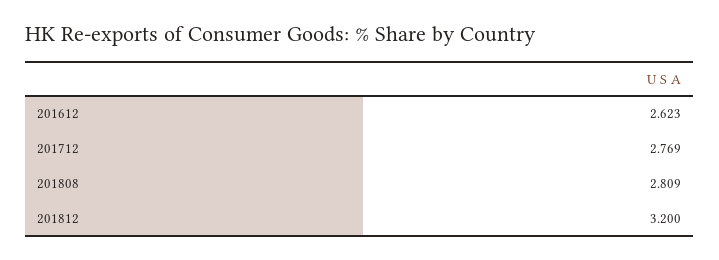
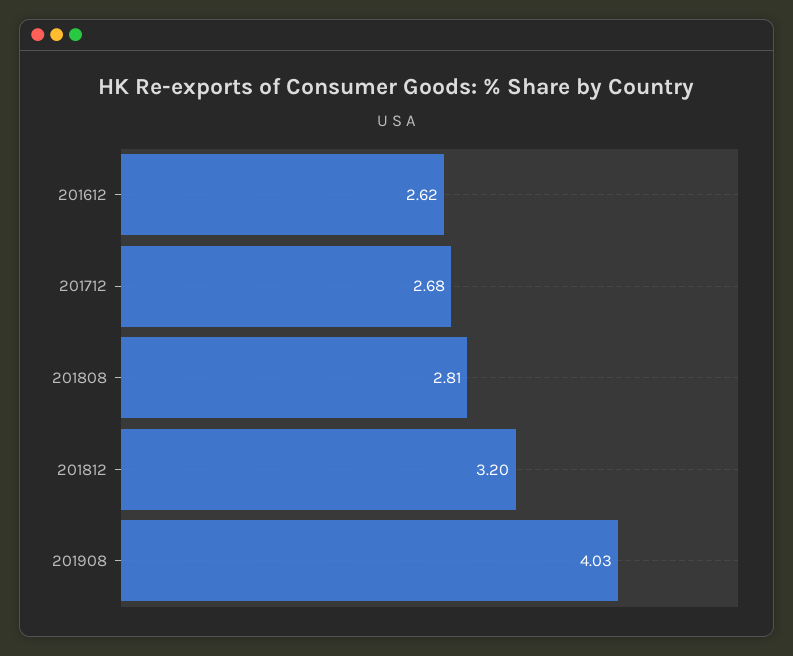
201712: 2.769 -> 2.68
201908: none -> 4.03

